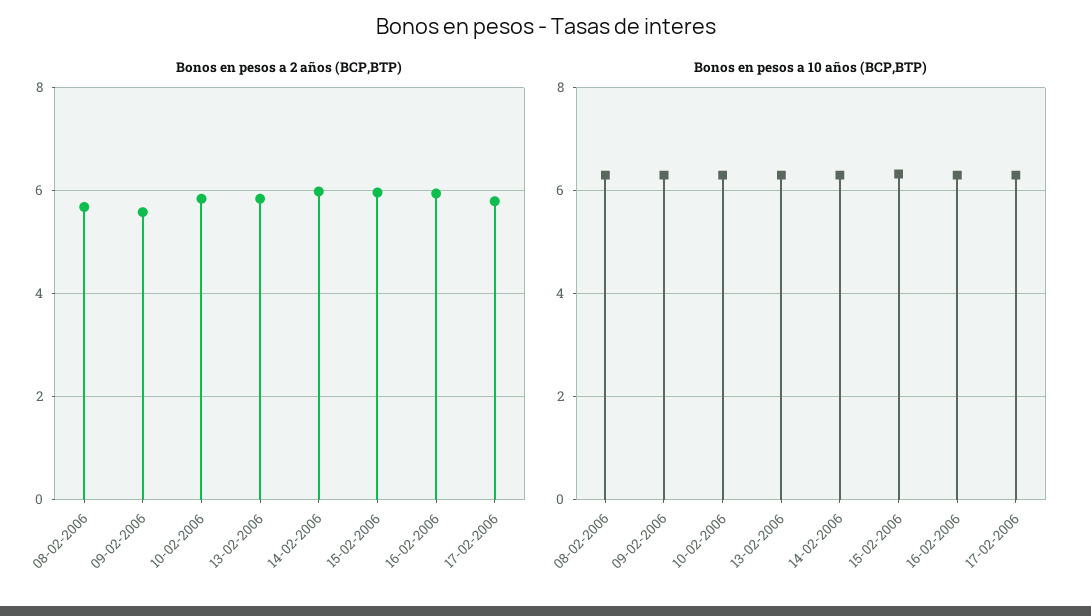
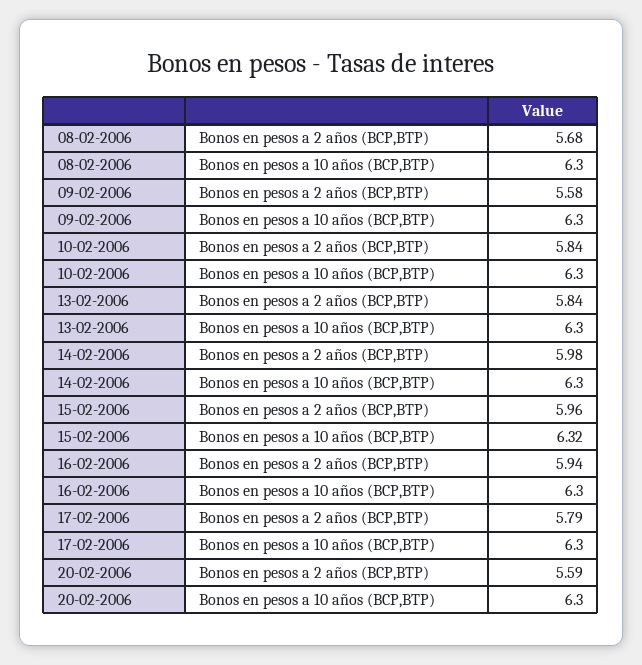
Bonos en pesos a 2 años (BCP,BTP), 20-02-2006: none -> 5.59
Bonos en pesos a 10 años (BCP,BTP), 20-02-2006: none -> 6.3

